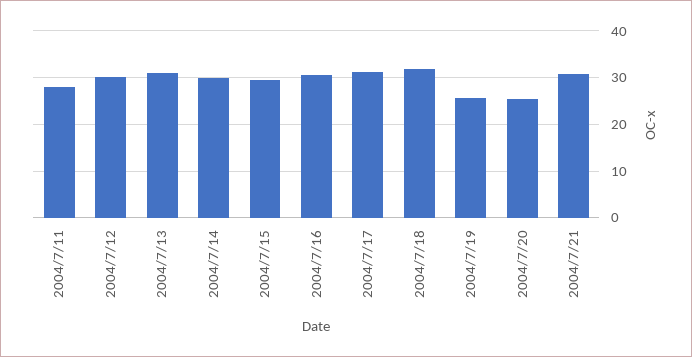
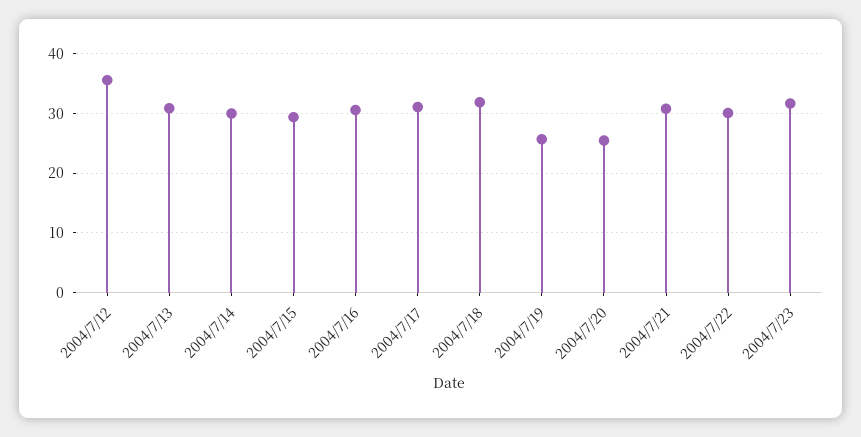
2004/7/11: 28 -> none
2004/7/12: 30 -> 36
2004/7/22: none -> 30
2004/7/23: none -> 32

